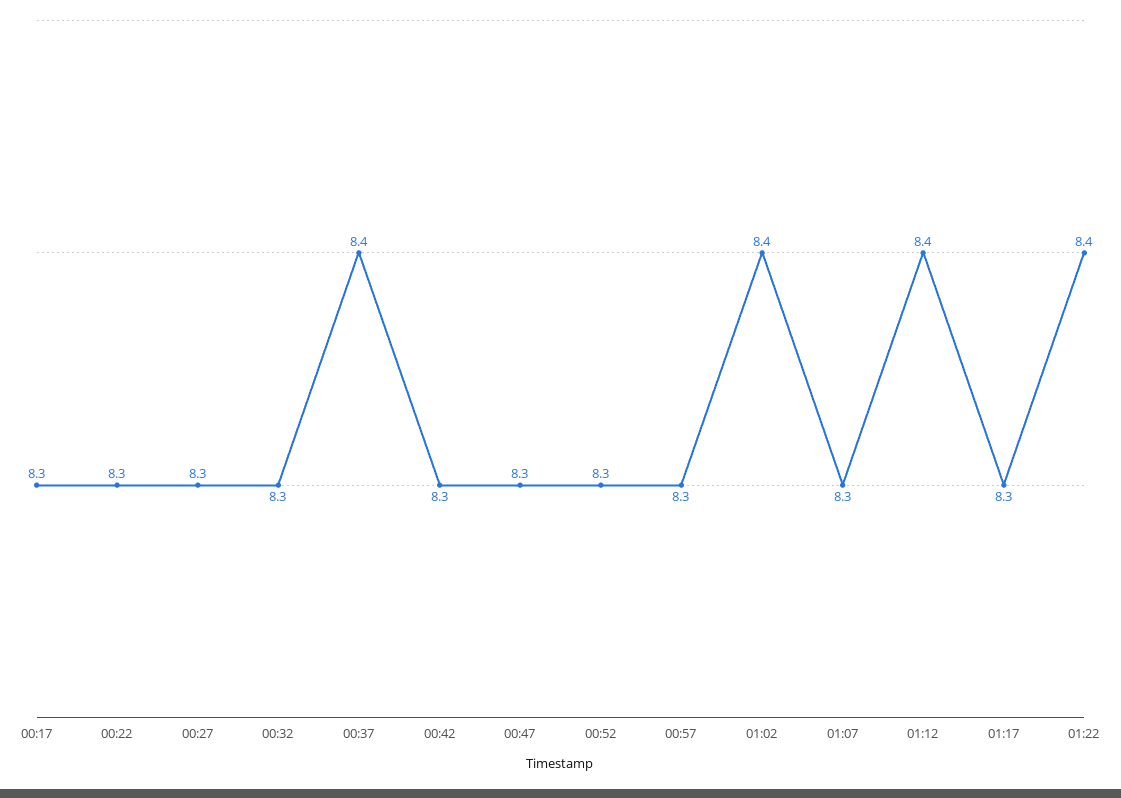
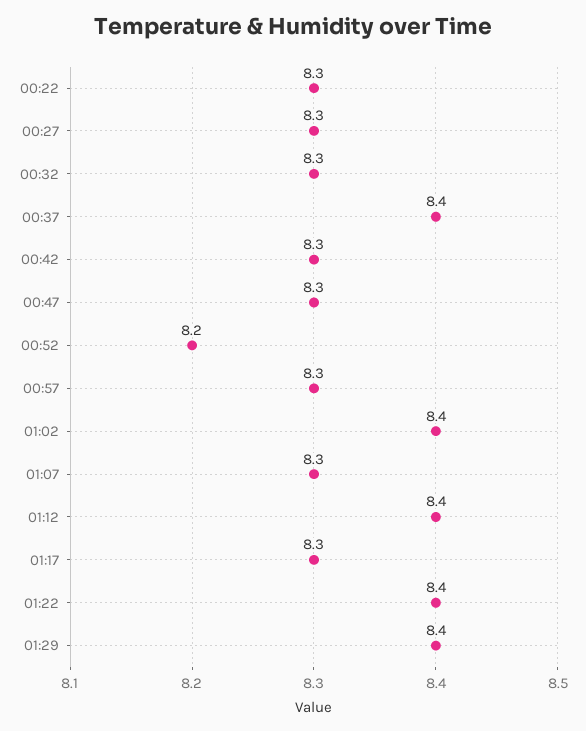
00:17: 8.3 -> none
00:52: 8.3 -> 8.2
01:29: none -> 8.4

